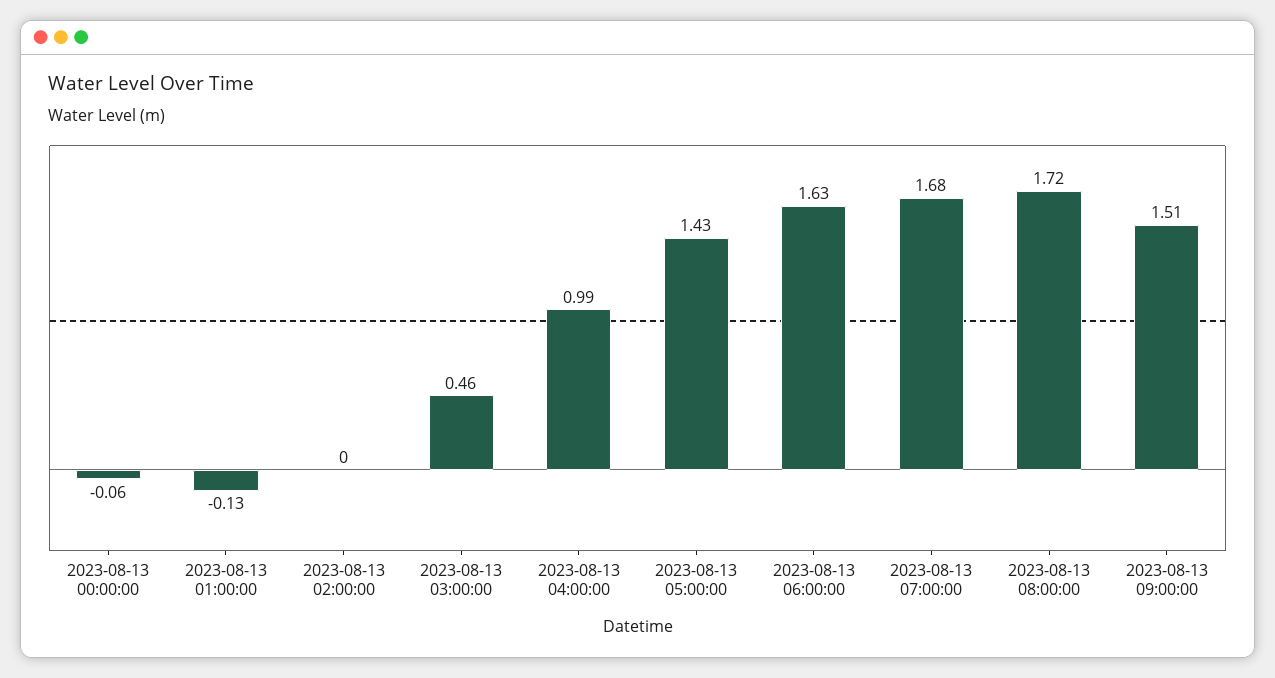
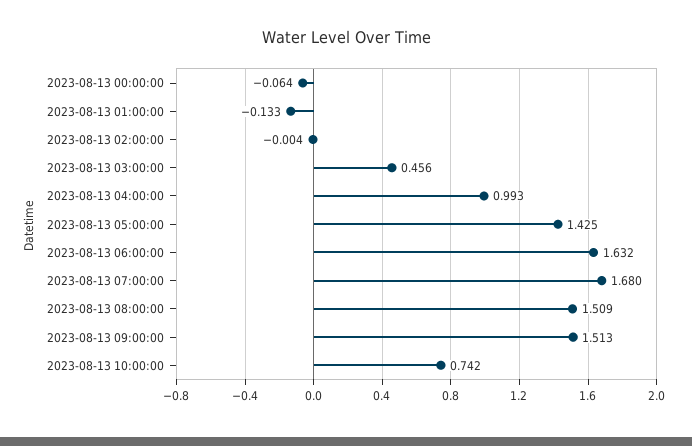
2023-08-13 08:00:00: 1.72 -> 1.509
2023-08-13 10:00:00: none -> 0.742

